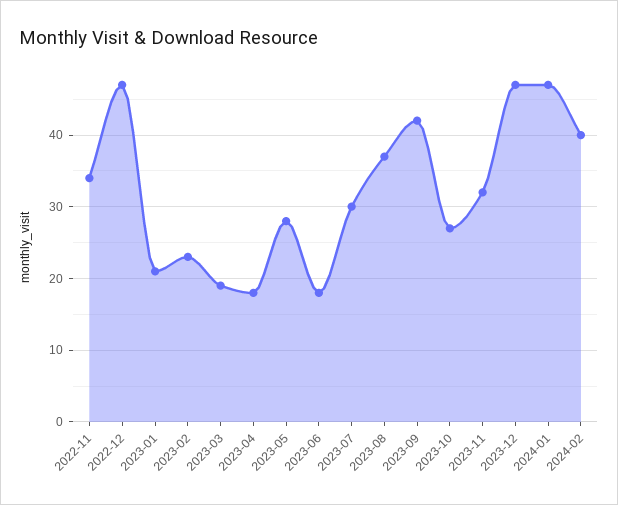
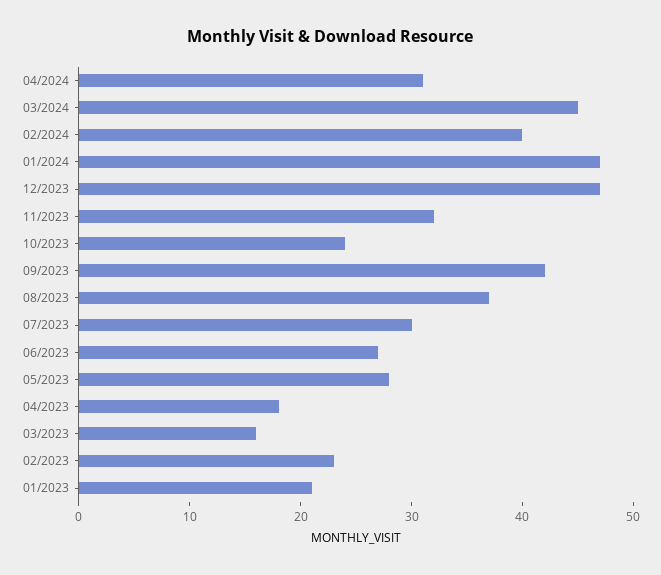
2022-11: 34 -> none
2022-12: 47 -> none
2023-03: 19 -> 16
2023-06: 18 -> 27
2023-10: 27 -> 24
04/2024: none -> 31
03/2024: none -> 45

